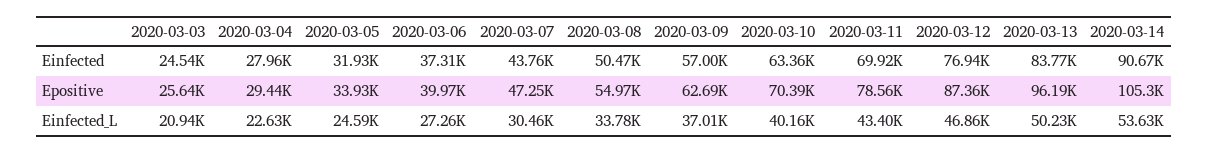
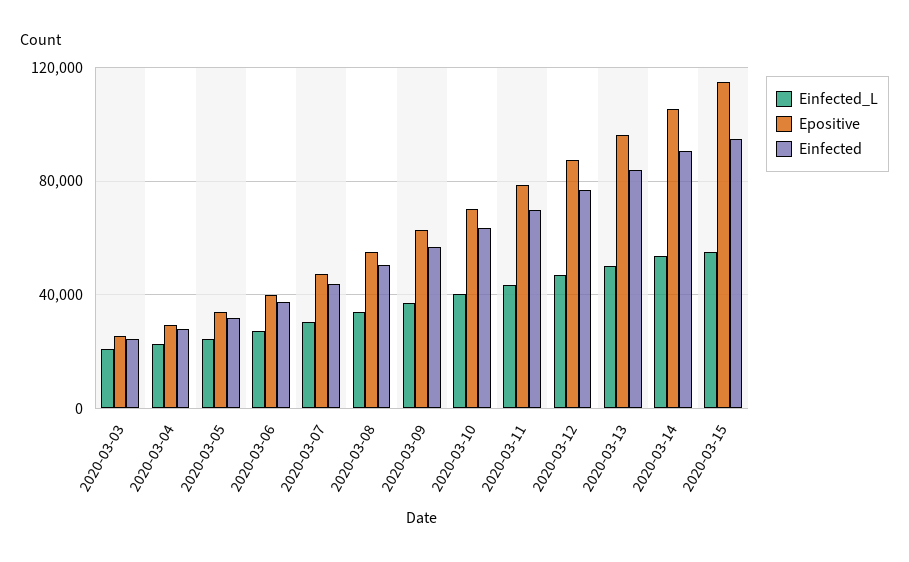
Einfected_L, 2020-03-15: none -> 55000
Epositive, 2020-03-15: none -> 115000
Einfected, 2020-03-15: none -> 95000

